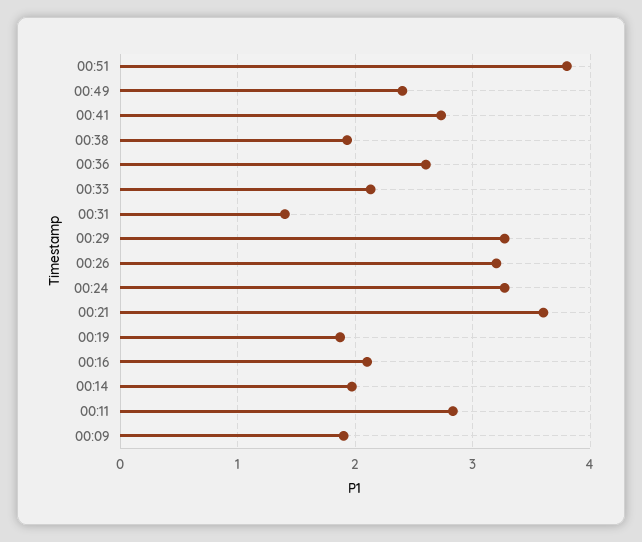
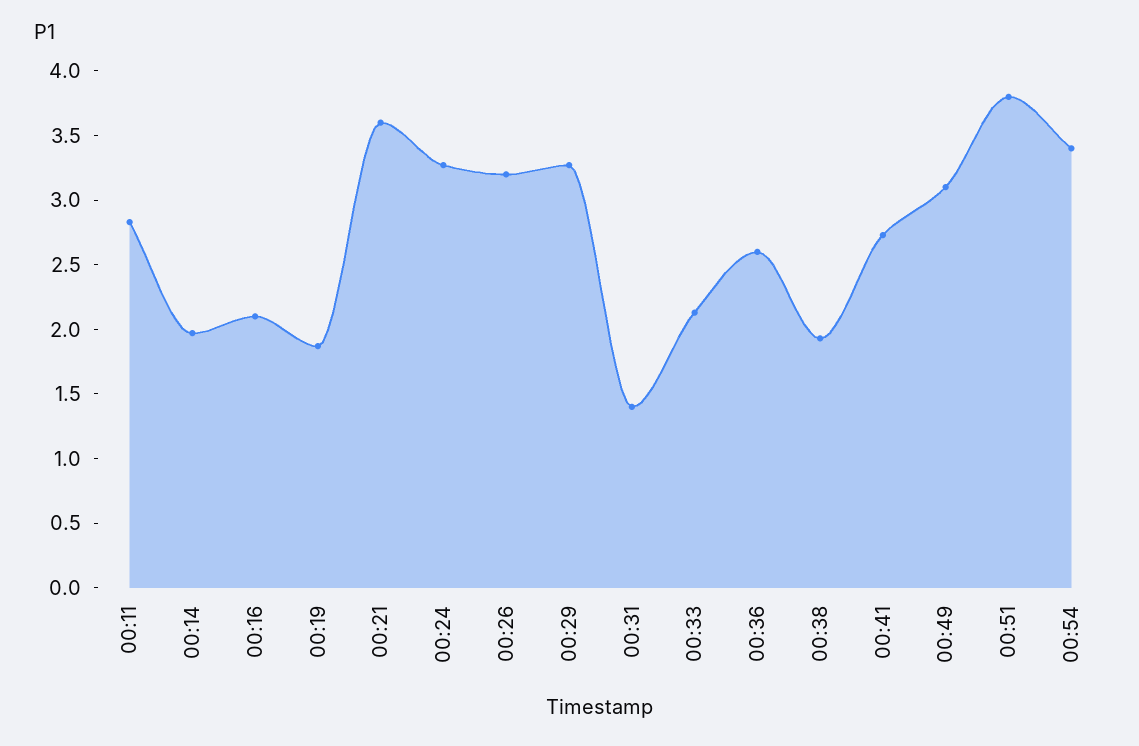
00:49: 2.4 -> 3.1
00:09: 1.9 -> none
00:54: none -> 3.4

